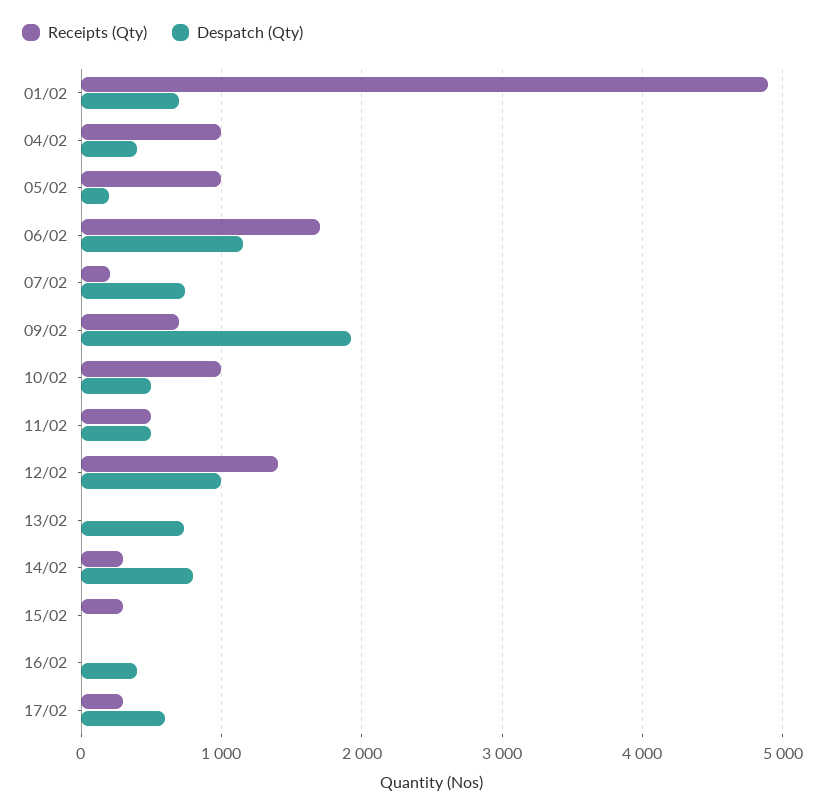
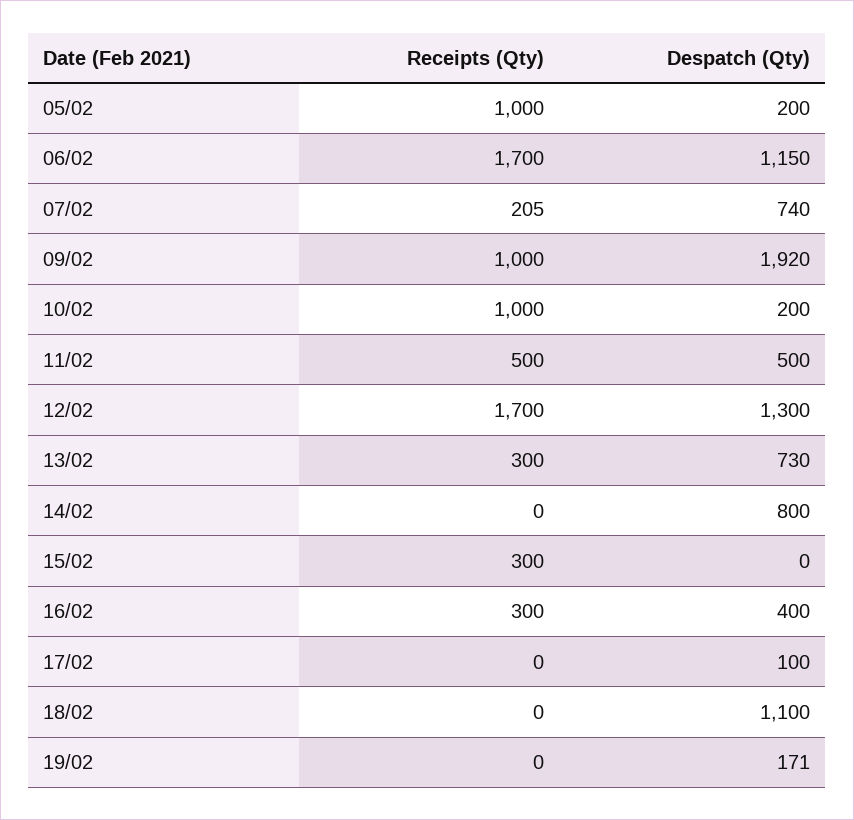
Receipts (Qty), 01/02: 4900 -> none
Despatch (Qty), 01/02: 700 -> none
Receipts (Qty), 04/02: 1000 -> none
Despatch (Qty), 04/02: 400 -> none
Receipts (Qty), 09/02: 700 -> 1000
Despatch (Qty), 10/02: 500 -> 200
Receipts (Qty), 12/02: 1400 -> 1700
Despatch (Qty), 12/02: 1000 -> 1300
Receipts (Qty), 13/02: 0 -> 300
Receipts (Qty), 14/02: 300 -> 0
Receipts (Qty), 16/02: 0 -> 300
Receipts (Qty), 17/02: 300 -> 0
Despatch (Qty), 17/02: 600 -> 100
Receipts (Qty), 18/02: none -> 0
Despatch (Qty), 18/02: none -> 1100
Receipts (Qty), 19/02: none -> 0
Despatch (Qty), 19/02: none -> 171

